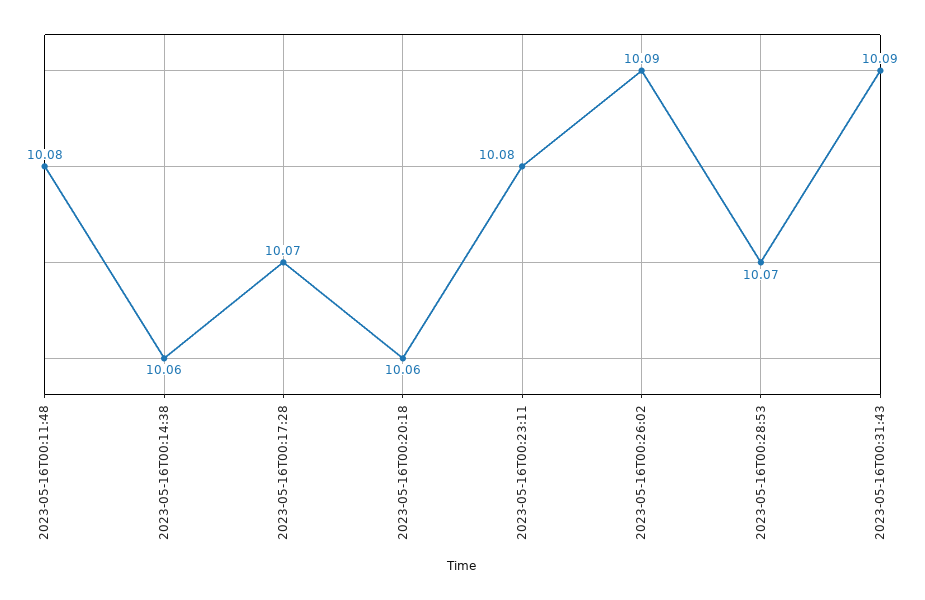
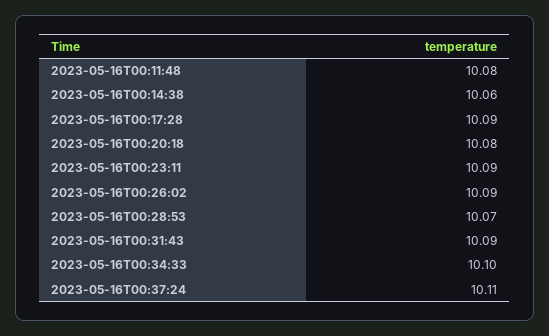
2023-05-16T00:17:28: 10.07 -> 10.09
2023-05-16T00:20:18: 10.06 -> 10.08
2023-05-16T00:23:11: 10.08 -> 10.09
2023-05-16T00:34:33: none -> 10.1
2023-05-16T00:37:24: none -> 10.11

